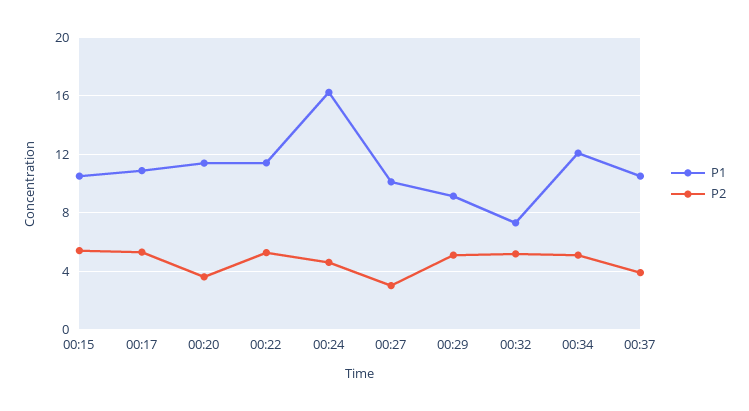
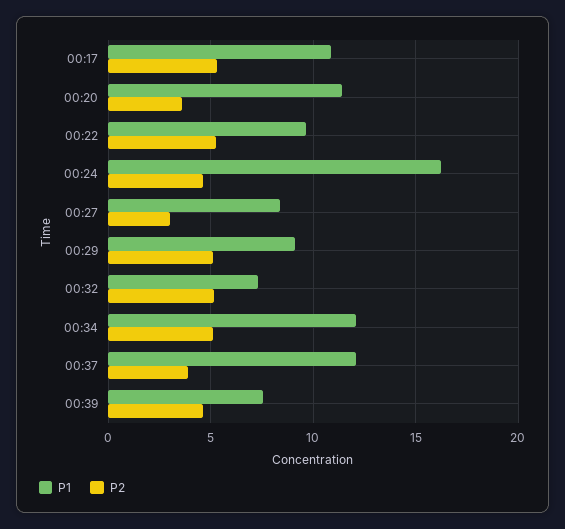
P1, 00:15: 10.5 -> none
P2, 00:15: 5.5 -> none
P1, 00:22: 11.5 -> 9.5
P1, 00:27: 10 -> 8.5
P1, 00:37: 10.5 -> 12
P1, 00:39: none -> 7.5
P2, 00:39: none -> 4.5

